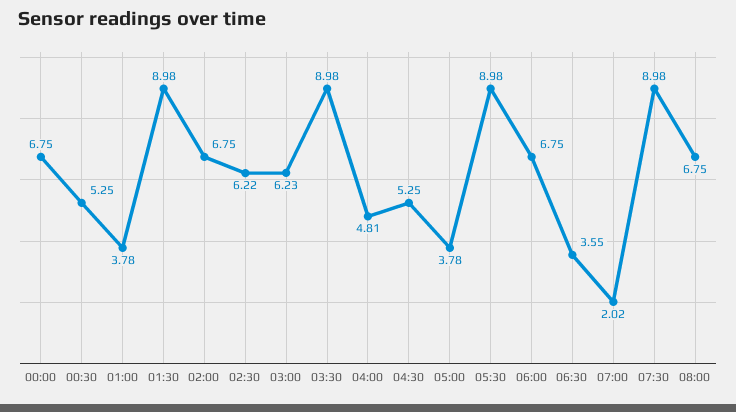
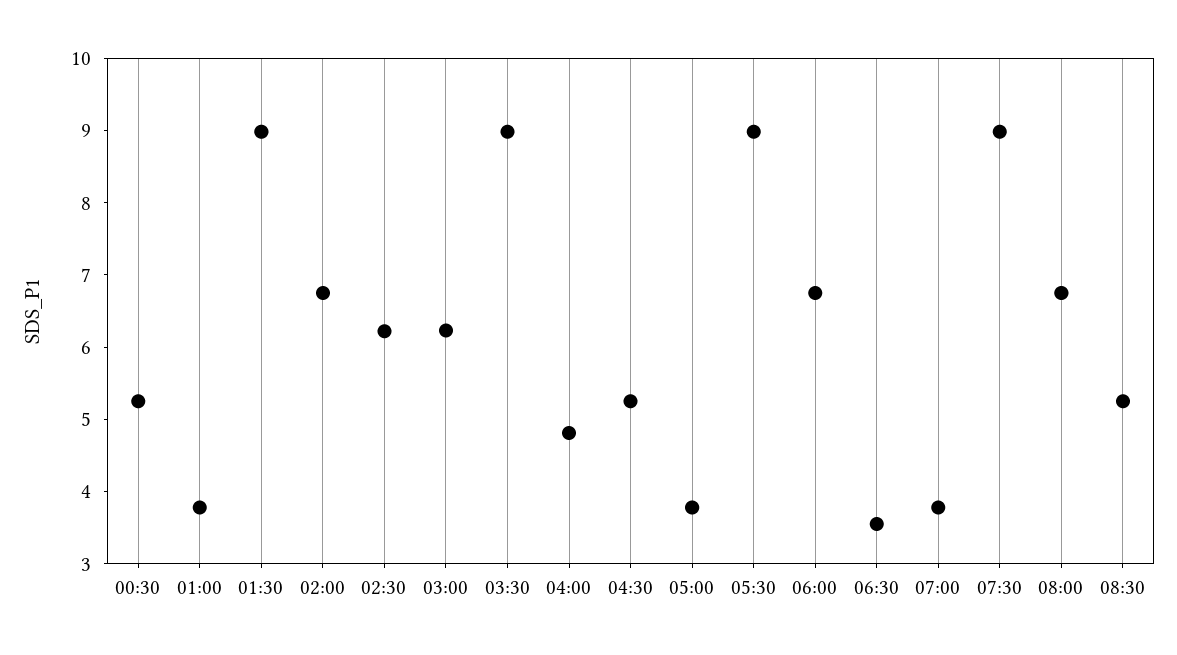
00:00: 6.75 -> none
07:00: 2.02 -> 3.8
08:30: none -> 5.2

